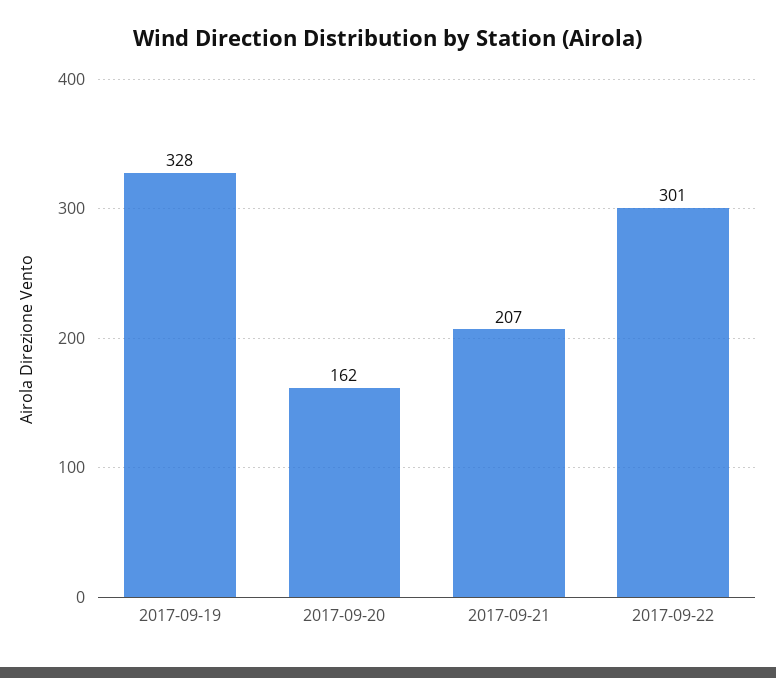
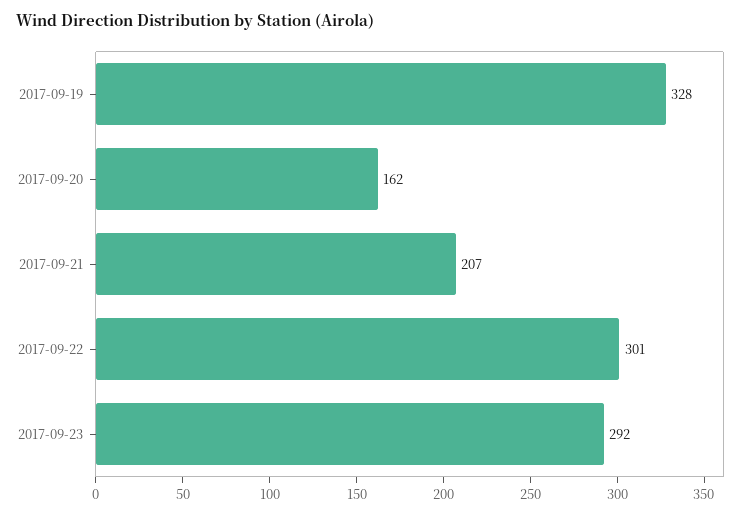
2017-09-23: none -> 292

